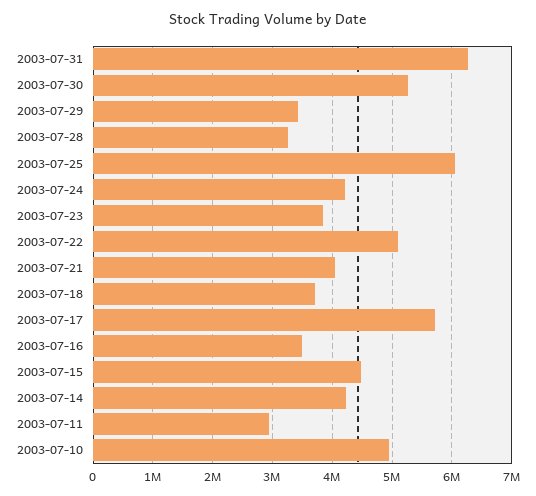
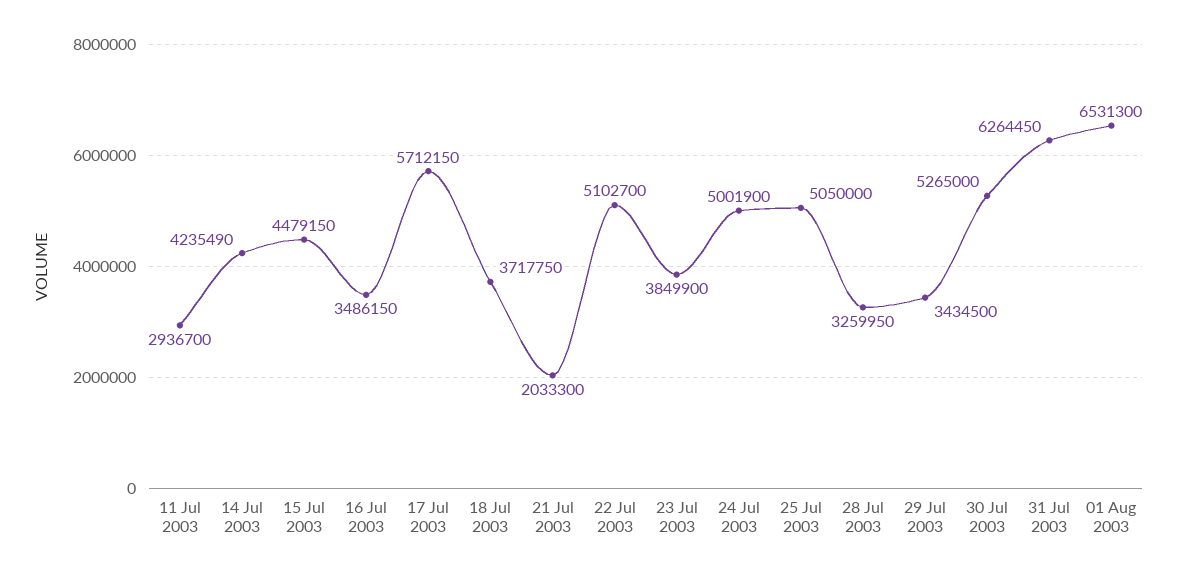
2003-07-25: 6000000 -> 5050000
2003-07-24: 4200000 -> 5001900
2003-07-21: 4000000 -> 2033300
2003-07-10: 5000000 -> none
01 Aug 2003: none -> 6531300

